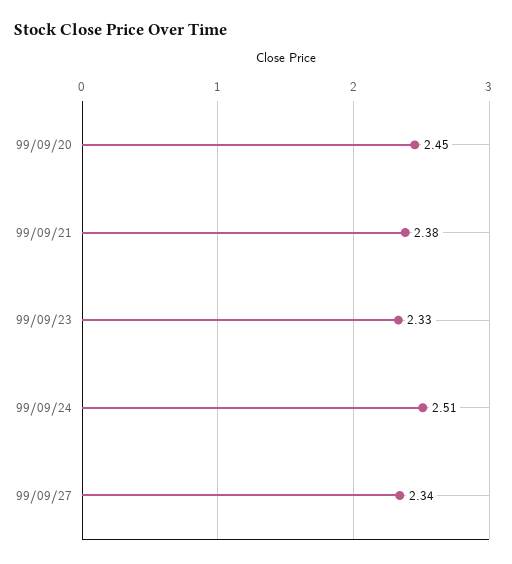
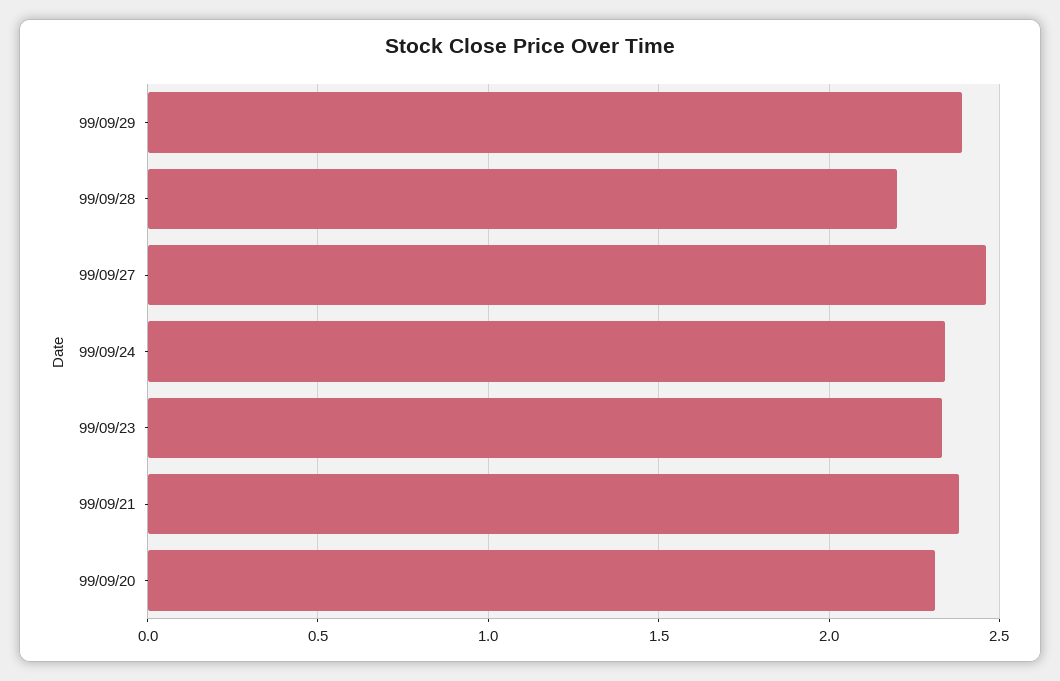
99/09/20: 2.45 -> 2.3
99/09/24: 2.51 -> 2.35
99/09/27: 2.34 -> 2.45
99/09/29: none -> 2.4
99/09/28: none -> 2.2

